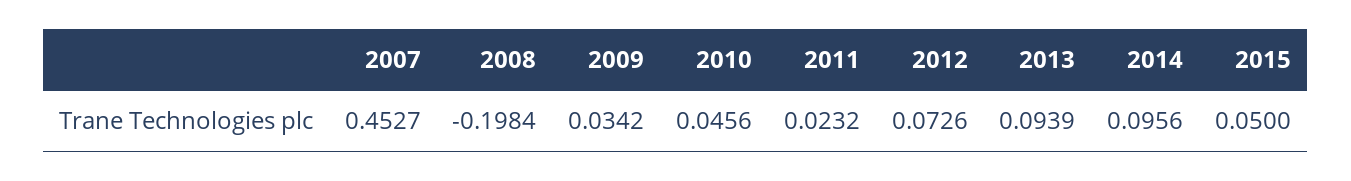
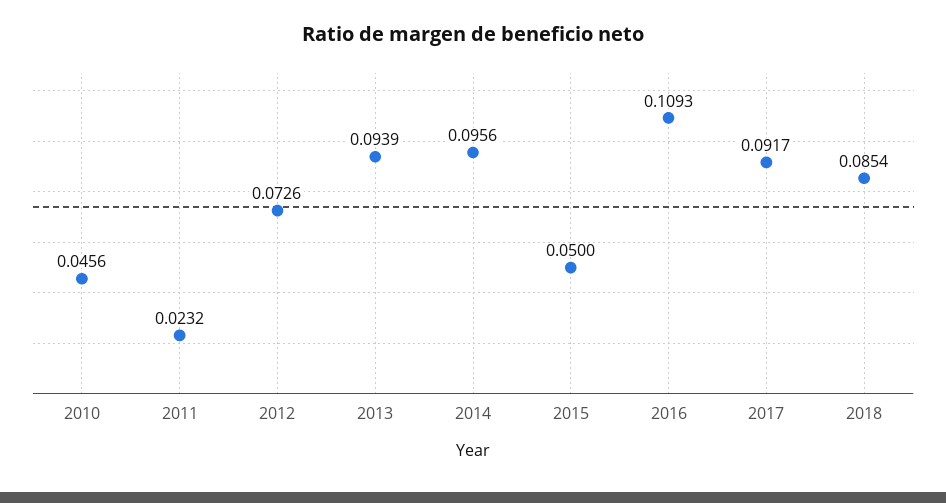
2007: 0.4527 -> none
2008: -0.1984 -> none
2009: 0.0342 -> none
2016: none -> 0.1093
2017: none -> 0.0917
2018: none -> 0.0854

